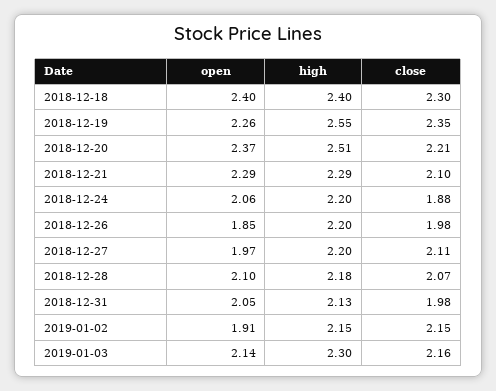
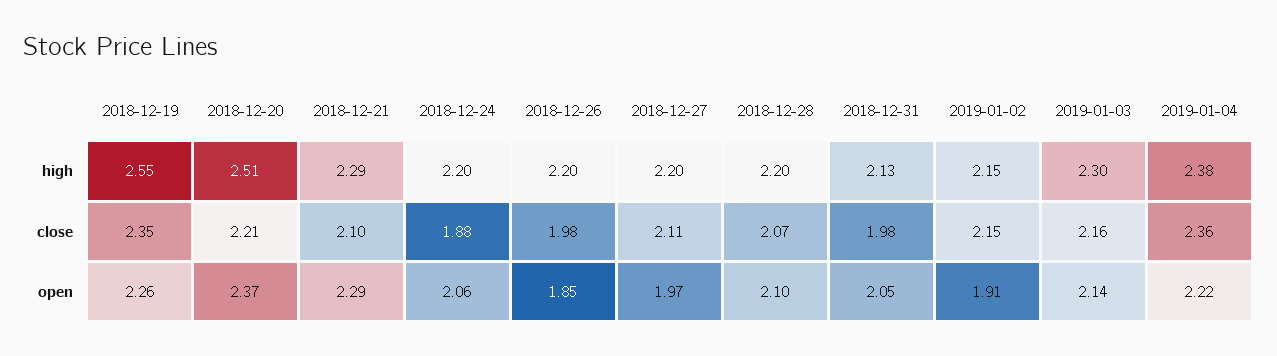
open, 2018-12-18: 2.4 -> none
high, 2018-12-18: 2.4 -> none
close, 2018-12-18: 2.3 -> none
high, 2018-12-28: 2.18 -> 2.2
high, 2019-01-04: none -> 2.38
close, 2019-01-04: none -> 2.36
open, 2019-01-04: none -> 2.22

